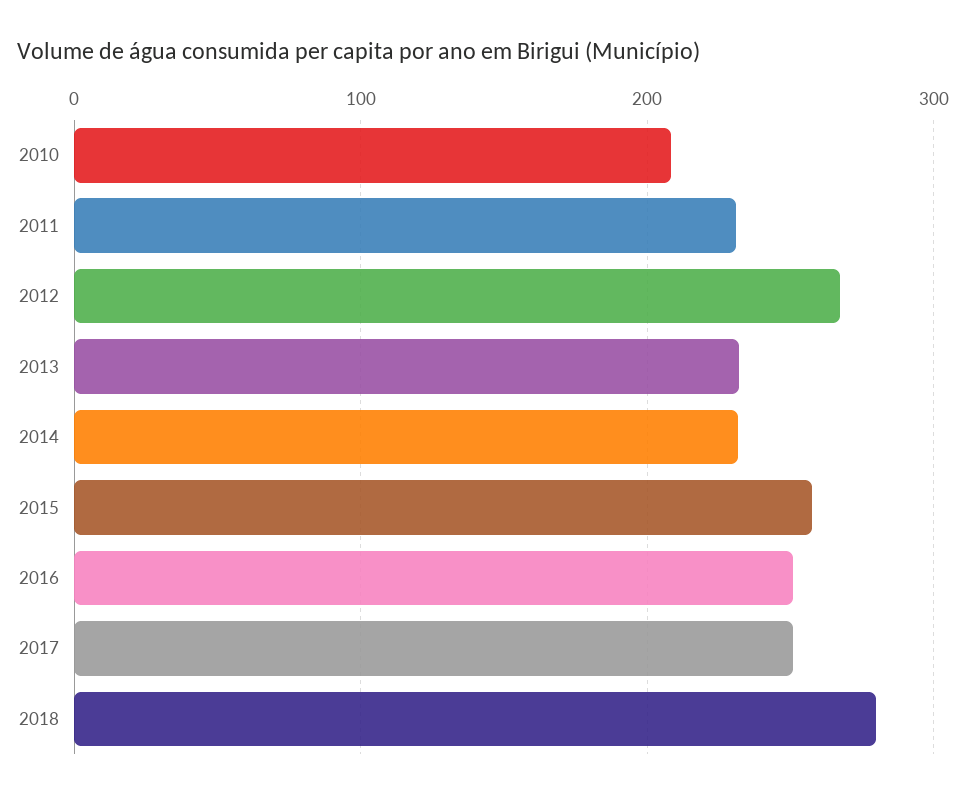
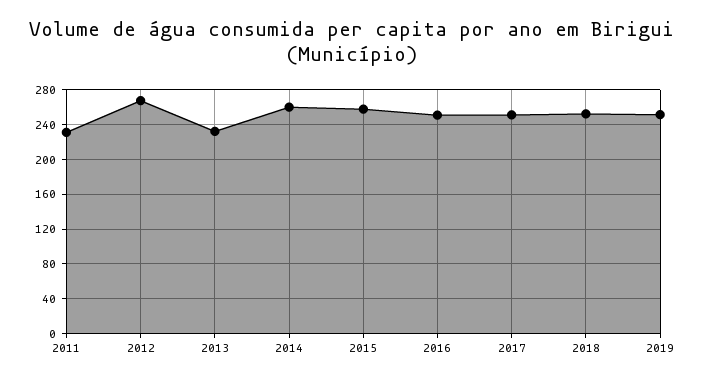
2010: 210 -> none
2014: 230 -> 260
2018: 280 -> 250
2019: none -> 250

